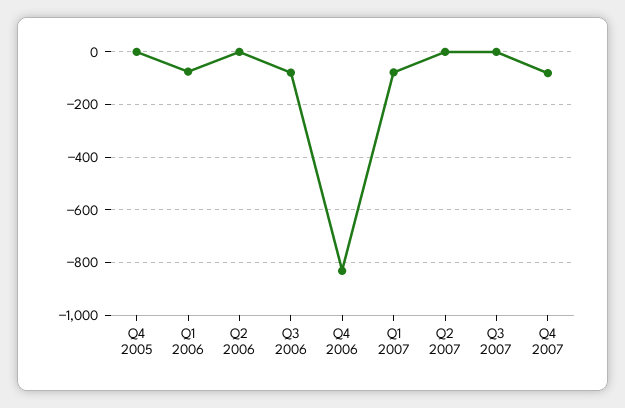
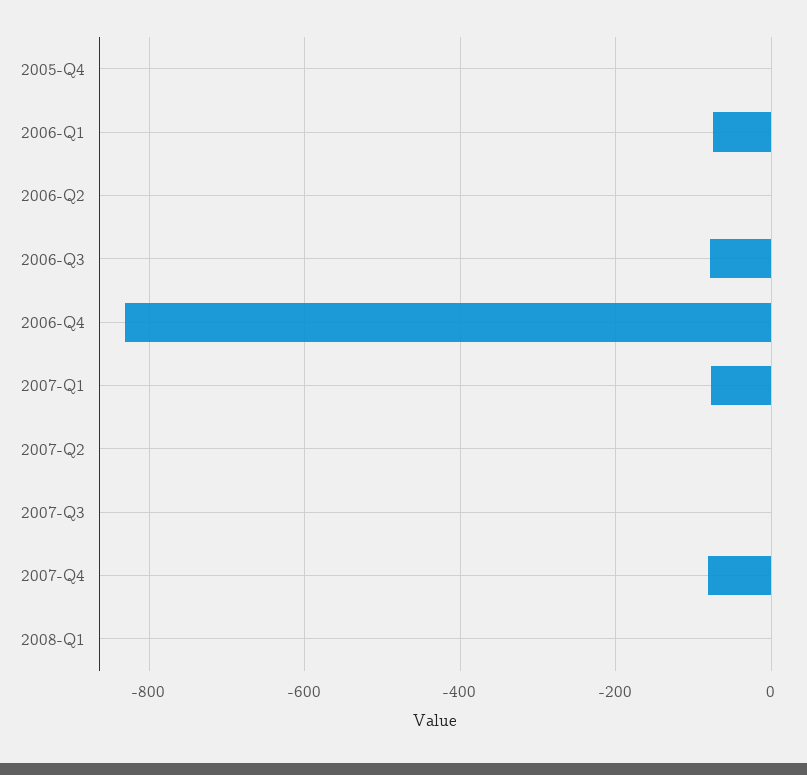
2008-Q1: none -> 0

